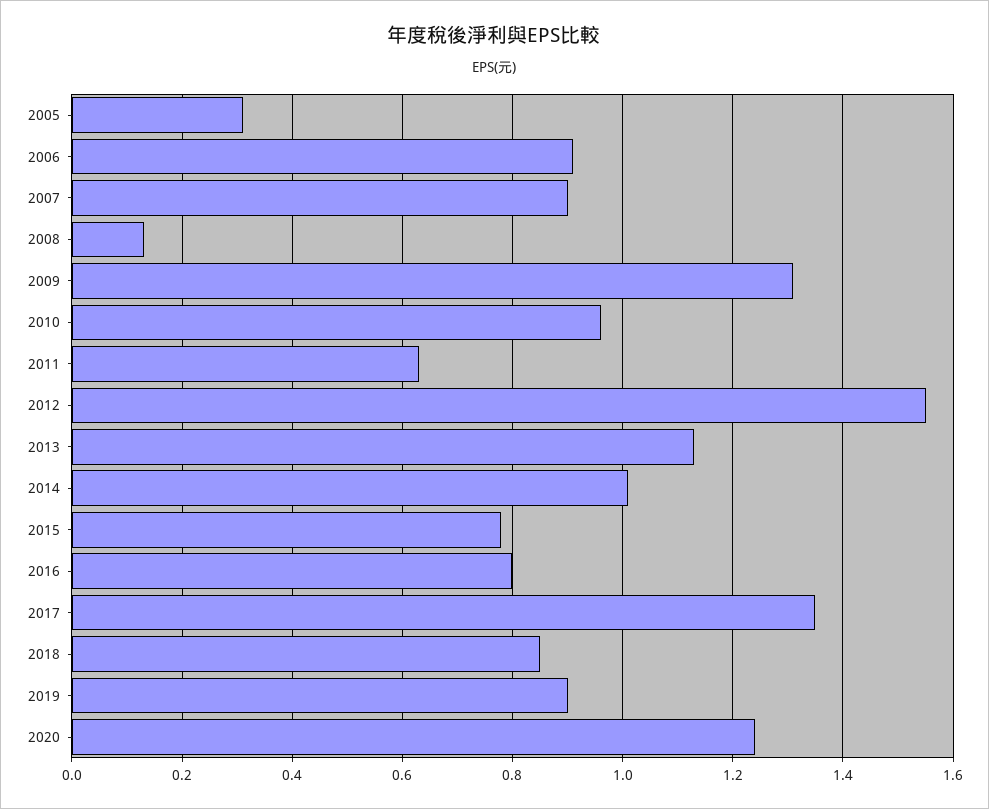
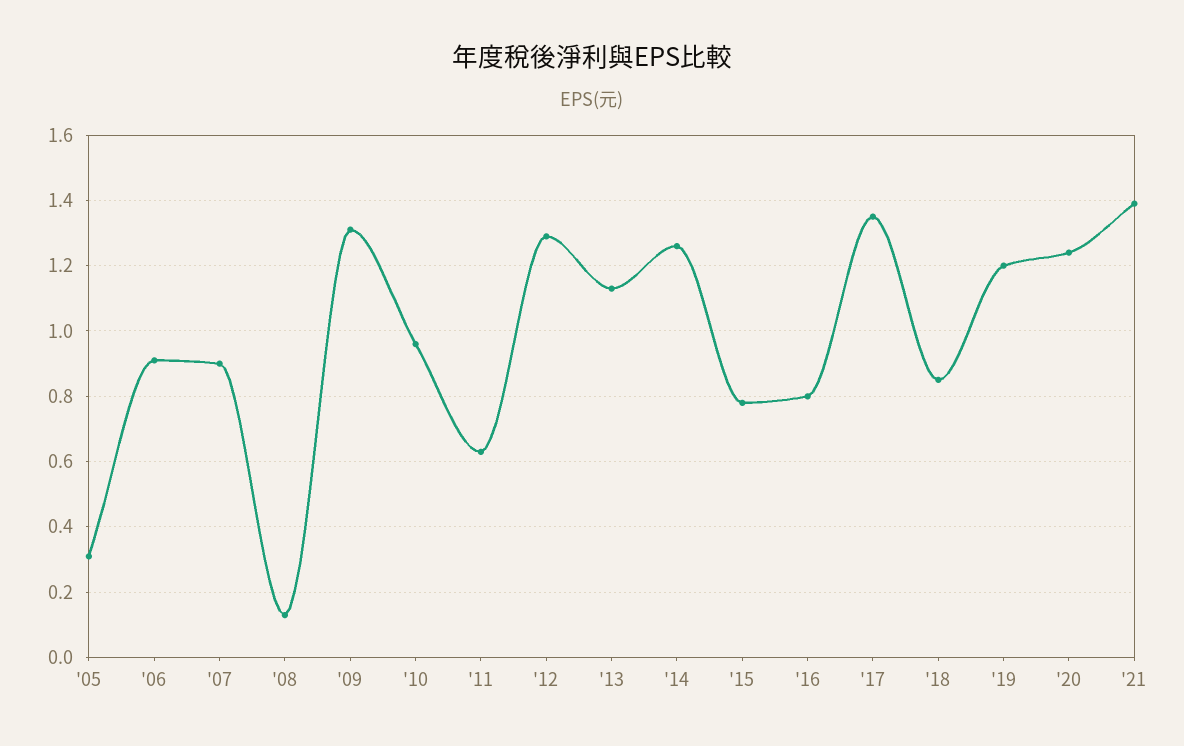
2012: 1.55 -> 1.3
2014: 1 -> 1.25
2019: 0.9 -> 1.2
'21: none -> 1.4

